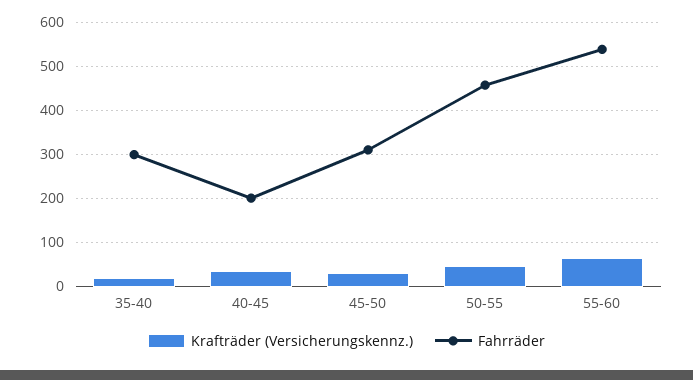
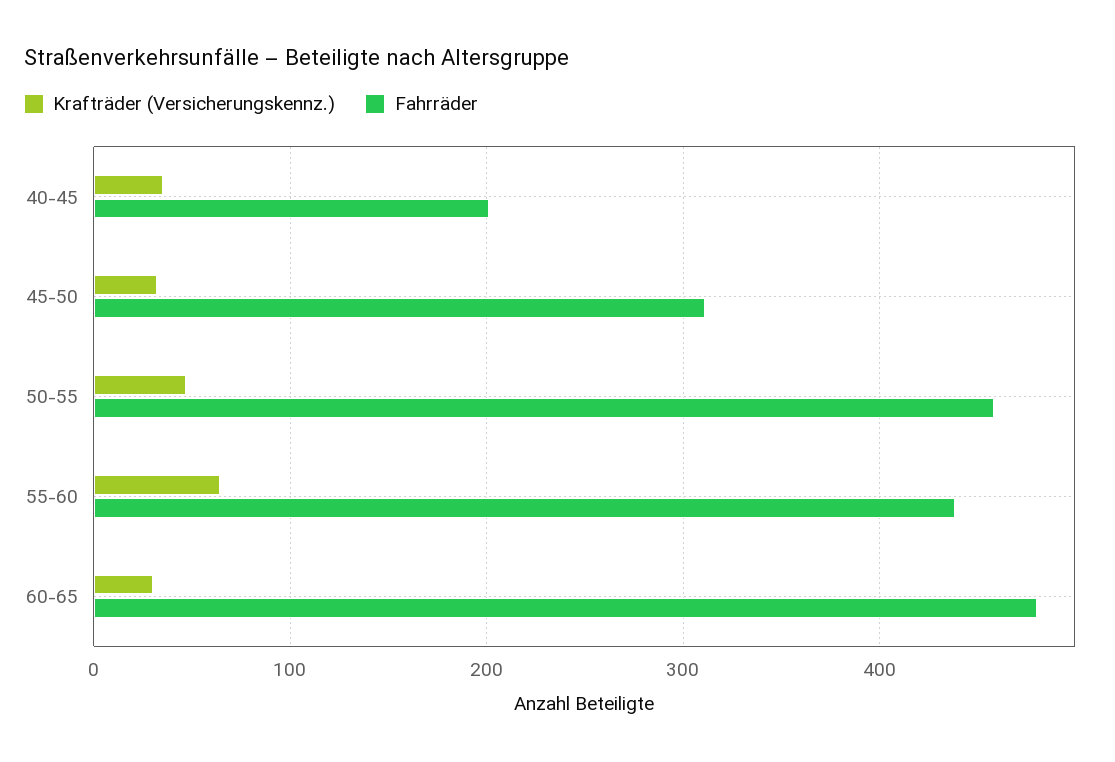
Krafträder (Versicherungskennz.), 35-40: 20 -> none
Fahrräder, 35-40: 300 -> none
Fahrräder, 55-60: 540 -> 440
Krafträder (Versicherungskennz.), 60-65: none -> 30
Fahrräder, 60-65: none -> 480

